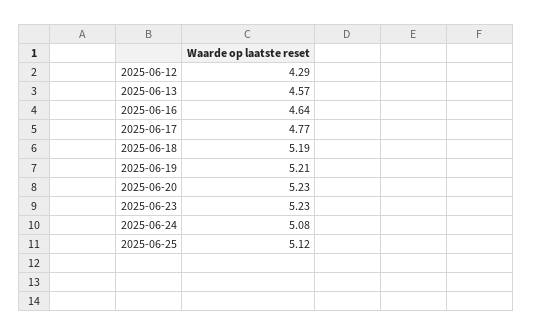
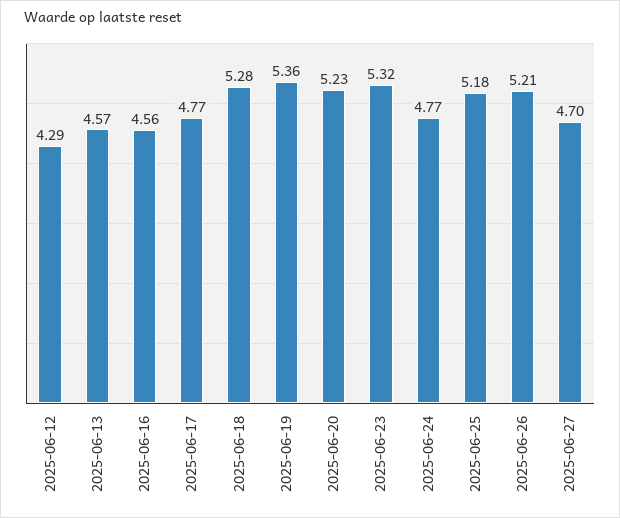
2025-06-16: 4.64 -> 4.56
2025-06-18: 5.19 -> 5.28
2025-06-19: 5.21 -> 5.36
2025-06-23: 5.23 -> 5.32
2025-06-24: 5.08 -> 4.77
2025-06-25: 5.12 -> 5.18
2025-06-26: none -> 5.21
2025-06-27: none -> 4.7

